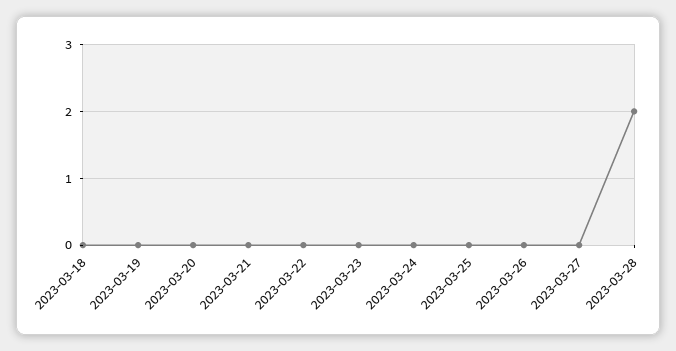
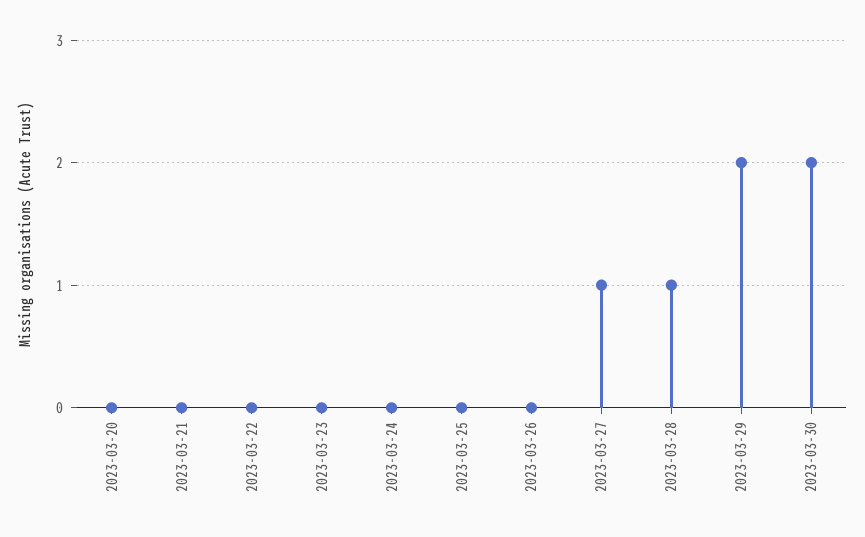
2023-03-18: 0 -> none
2023-03-19: 0 -> none
2023-03-27: 0 -> 1
2023-03-28: 2 -> 1
2023-03-29: none -> 2
2023-03-30: none -> 2

